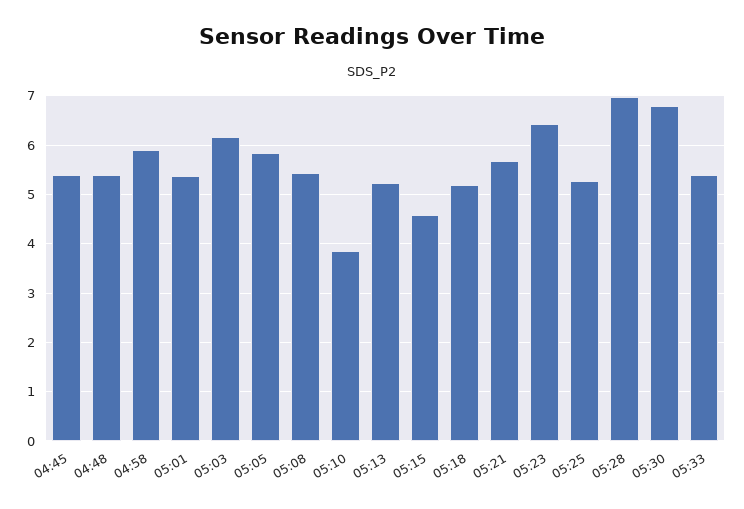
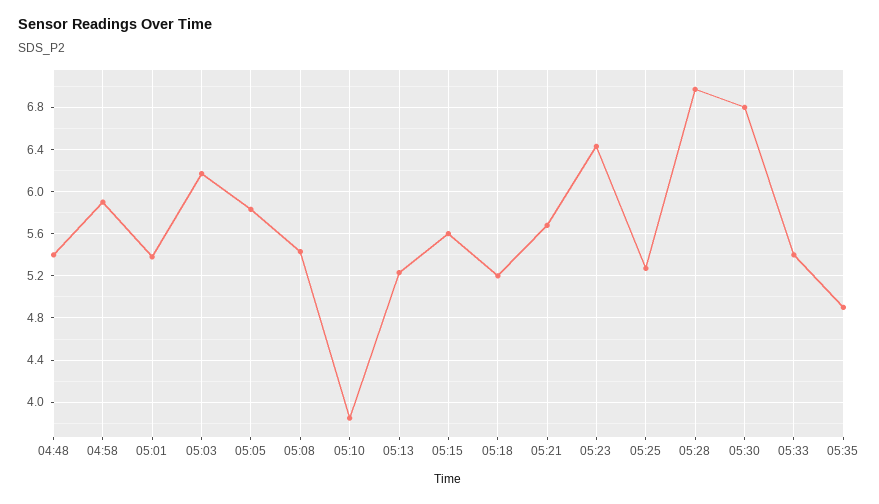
04:45: 5.4 -> none
05:15: 4.6 -> 5.6
05:35: none -> 4.9

